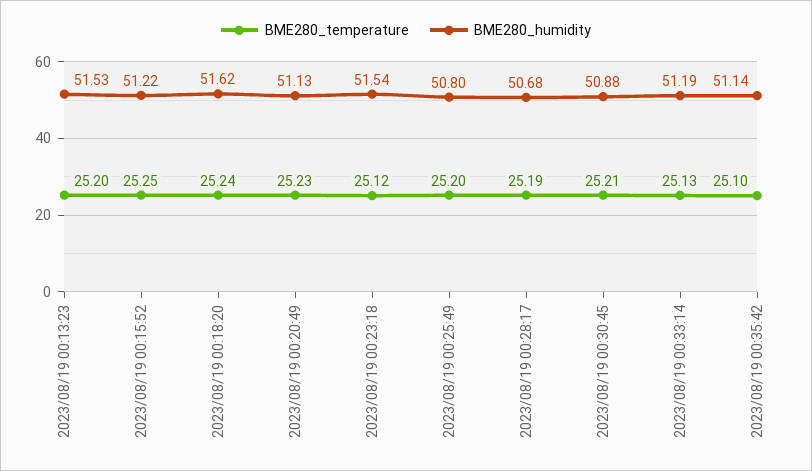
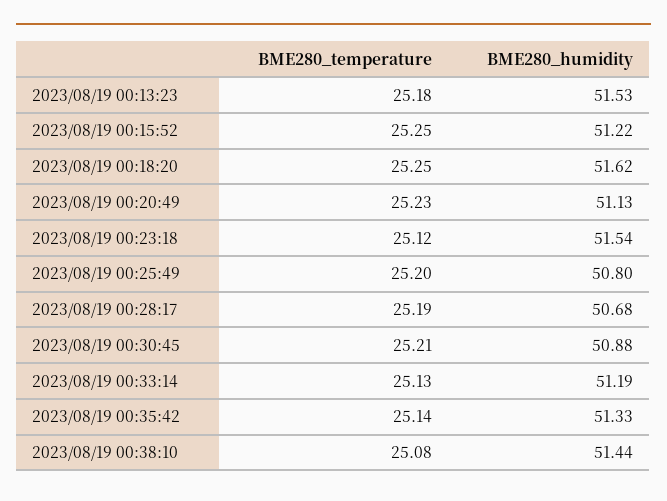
BME280_temperature, 2023/08/19 00:13:23: 25.2 -> 25.18
BME280_temperature, 2023/08/19 00:18:20: 25.24 -> 25.25
BME280_temperature, 2023/08/19 00:35:42: 25.1 -> 25.14
BME280_humidity, 2023/08/19 00:35:42: 51.14 -> 51.33
BME280_temperature, 2023/08/19 00:38:10: none -> 25.08
BME280_humidity, 2023/08/19 00:38:10: none -> 51.44

